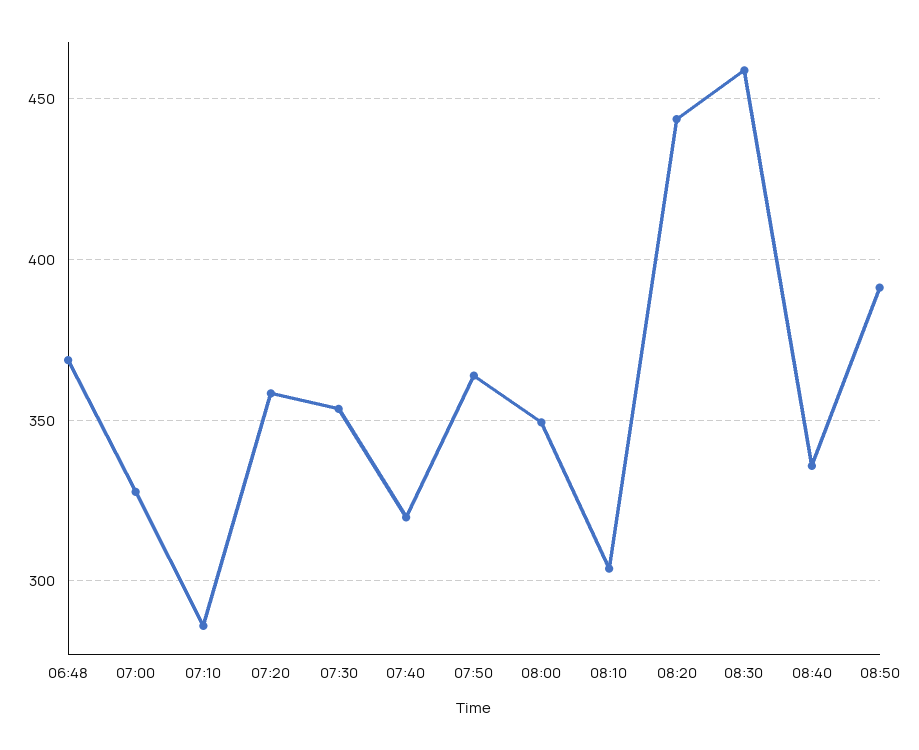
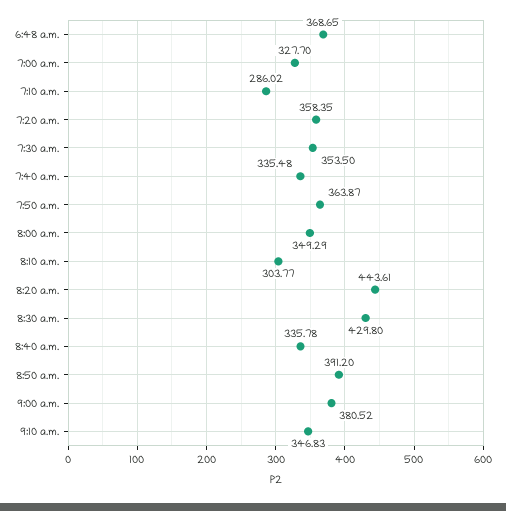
07:40: 320 -> 335.48
08:30: 460 -> 429.8
9:00 a.m.: none -> 380.52
9:10 a.m.: none -> 346.83

